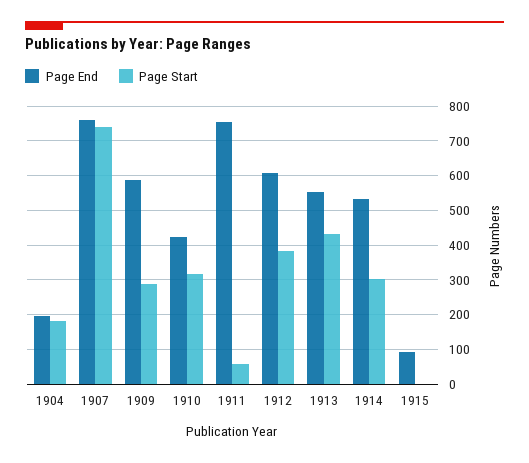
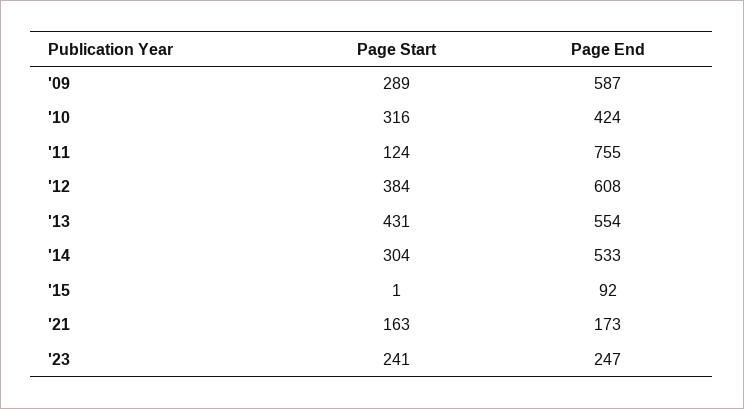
Page End, 1904: 200 -> none
Page Start, 1904: 180 -> none
Page End, 1907: 760 -> none
Page Start, 1907: 740 -> none
Page Start, 1911: 60 -> 124
Page Start, '21: none -> 163
Page End, '21: none -> 173
Page Start, '23: none -> 241
Page End, '23: none -> 247

